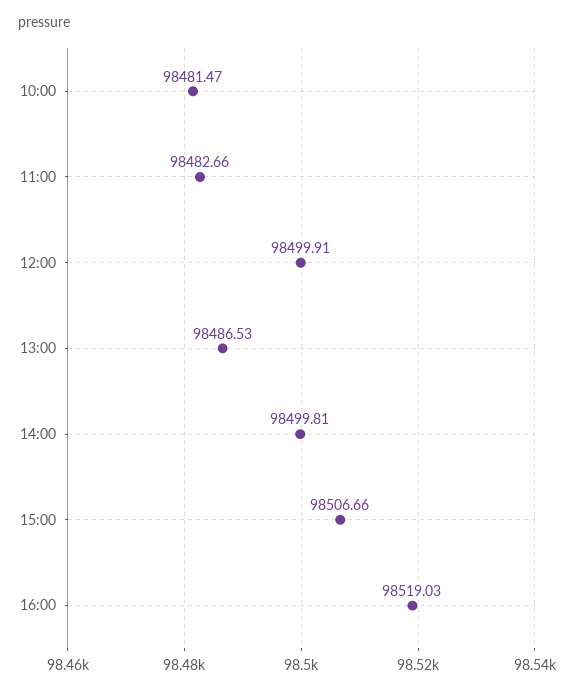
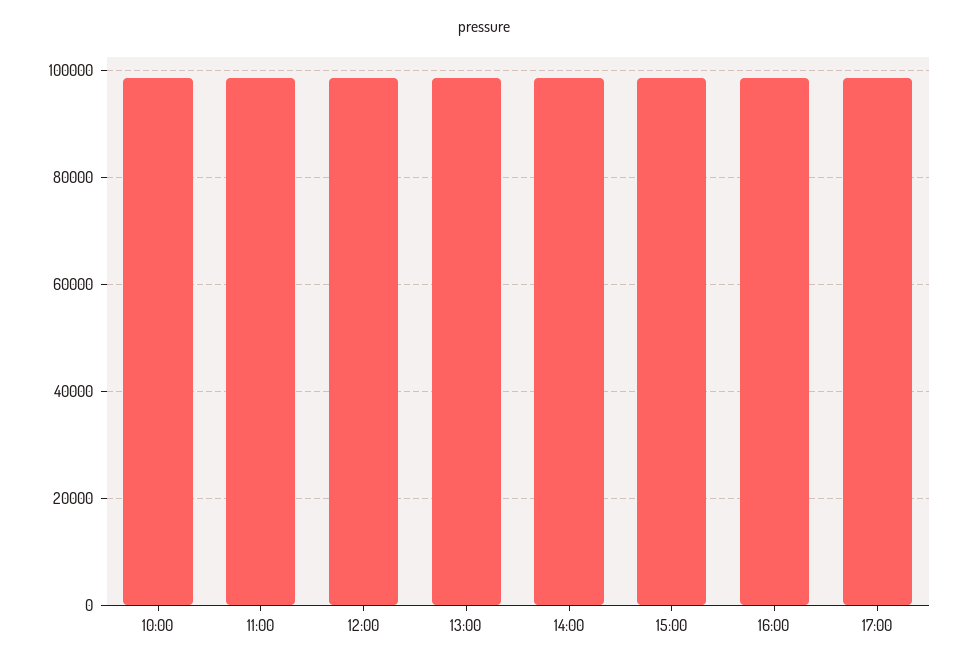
17:00: none -> 98000

